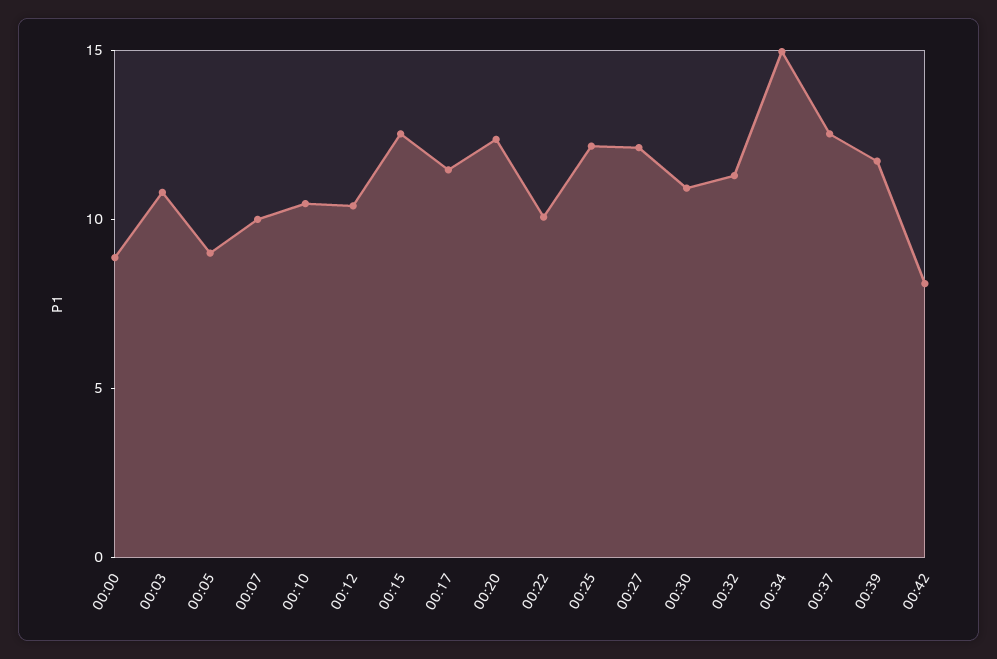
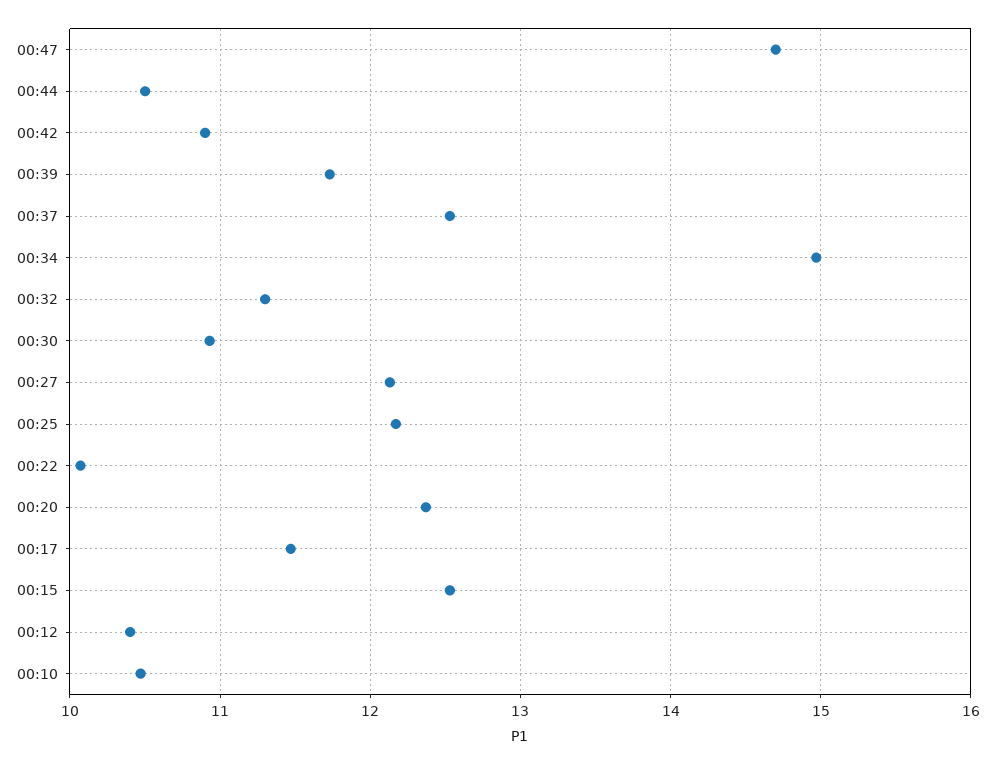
00:00: 9 -> none
00:03: 11 -> none
00:05: 9 -> none
00:07: 10 -> none
00:42: 8 -> 10.9
00:47: none -> 14.7
00:44: none -> 10.5

